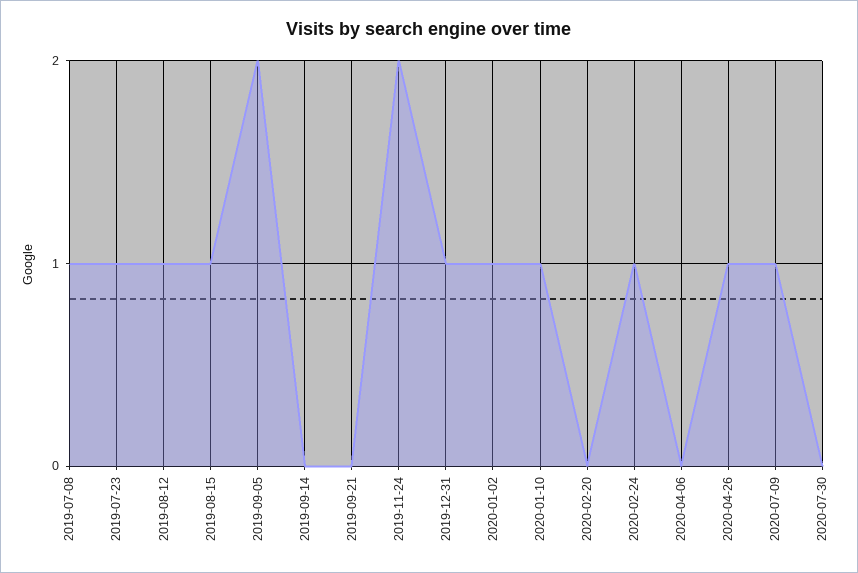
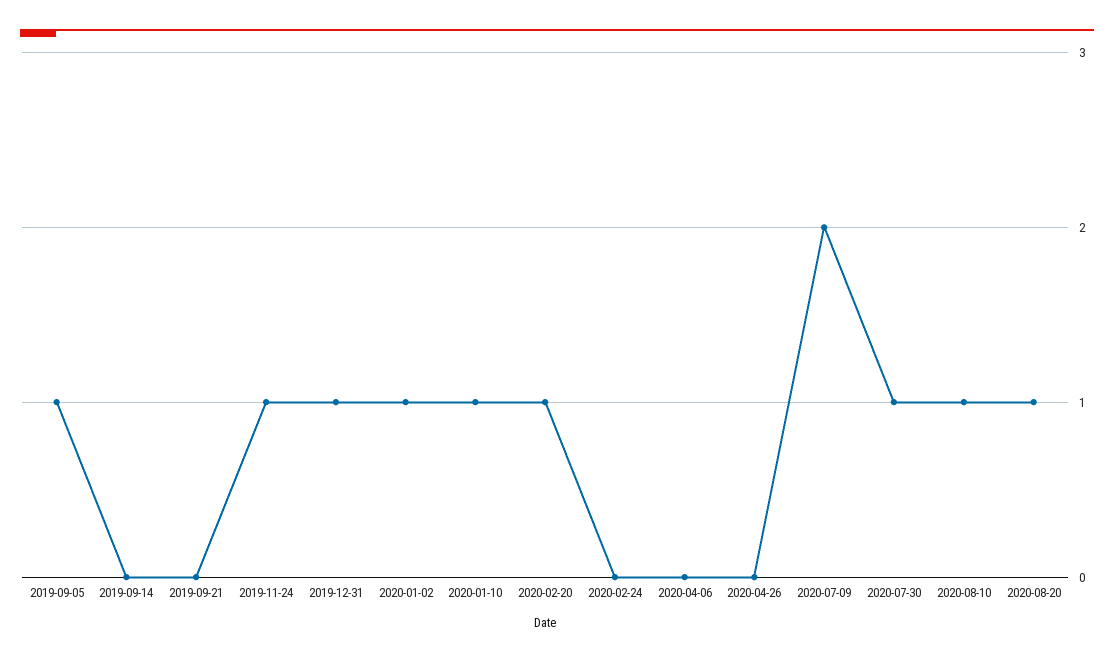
2019-07-08: 1 -> none
2019-07-23: 1 -> none
2019-08-12: 1 -> none
2019-08-15: 1 -> none
2019-09-05: 2 -> 1
2019-11-24: 2 -> 1
2020-02-20: 0 -> 1
2020-02-24: 1 -> 0
2020-04-26: 1 -> 0
2020-07-09: 1 -> 2
2020-07-30: 0 -> 1
2020-08-10: none -> 1
2020-08-20: none -> 1

